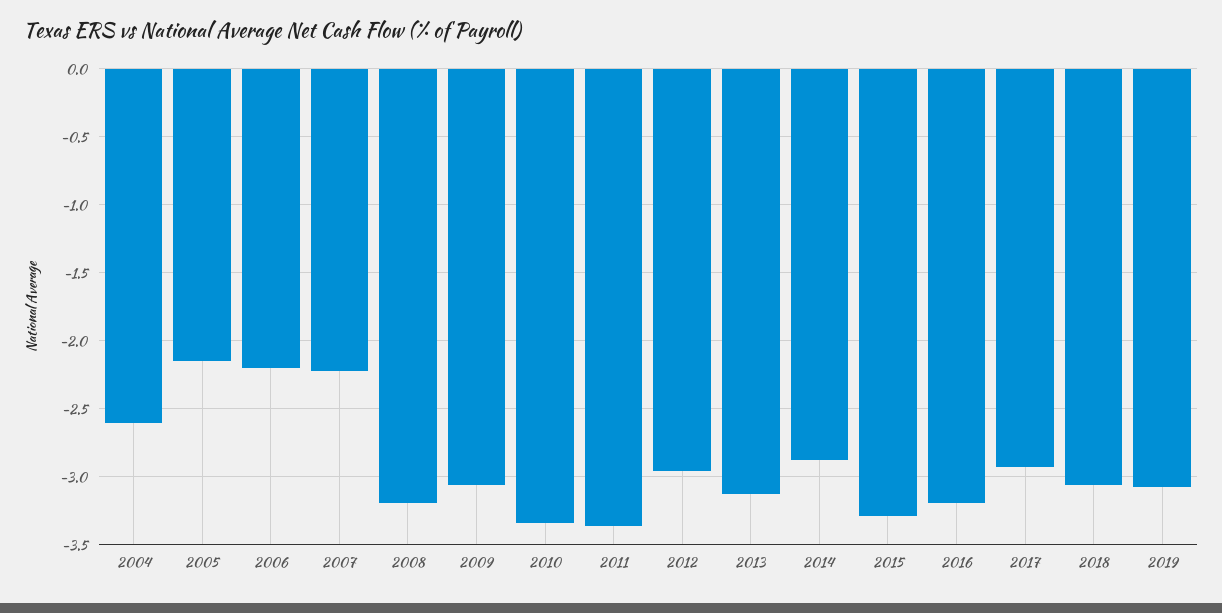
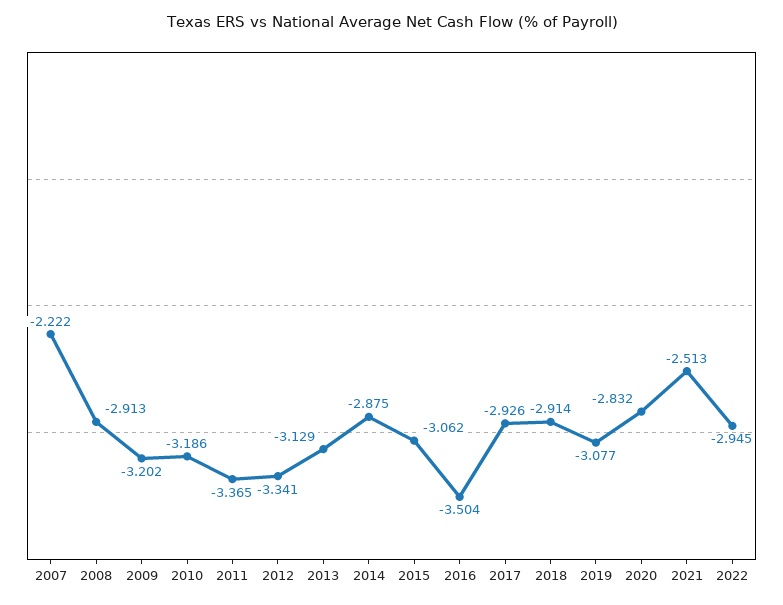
2004: -2.6 -> none
2005: -2.15 -> none
2006: -2.2 -> none
2008: -3.2 -> -2.913
2009: -3.05 -> -3.202
2010: -3.35 -> -3.186
2012: -2.95 -> -3.341
2015: -3.3 -> -3.062
2016: -3.2 -> -3.504
2018: -3.05 -> -2.914
2020: none -> -2.832
2021: none -> -2.513
2022: none -> -2.945

